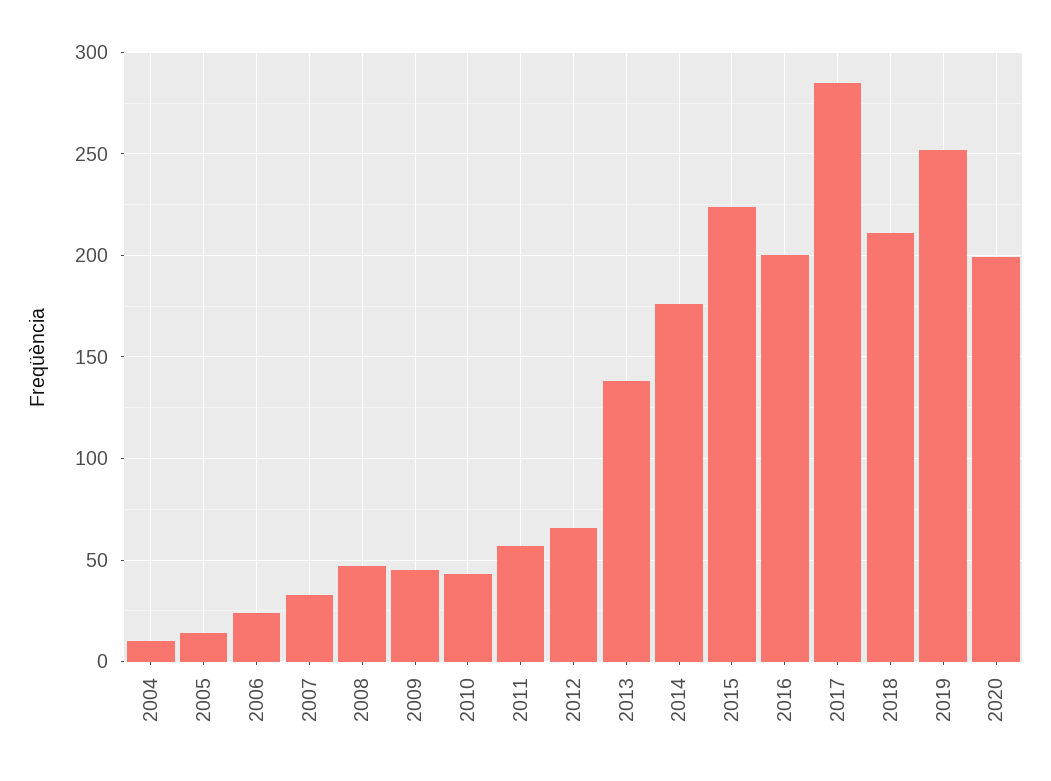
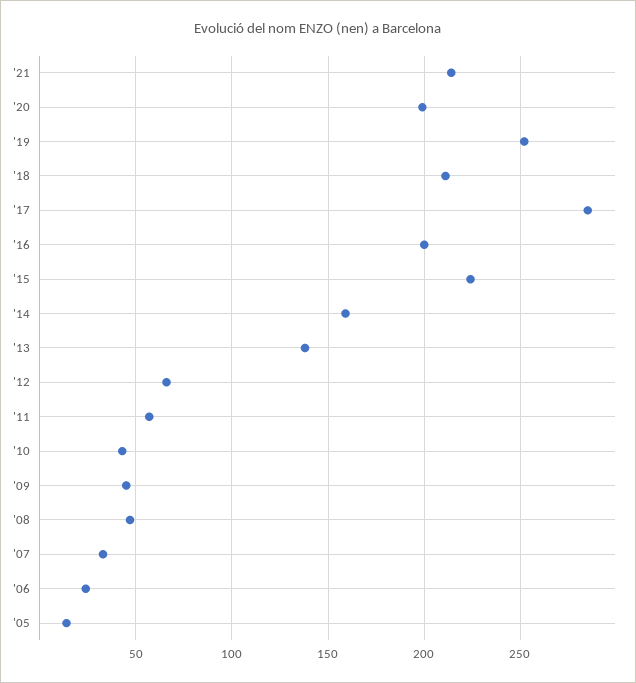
2004: 10 -> none
2014: 175 -> 160
'21: none -> 215

